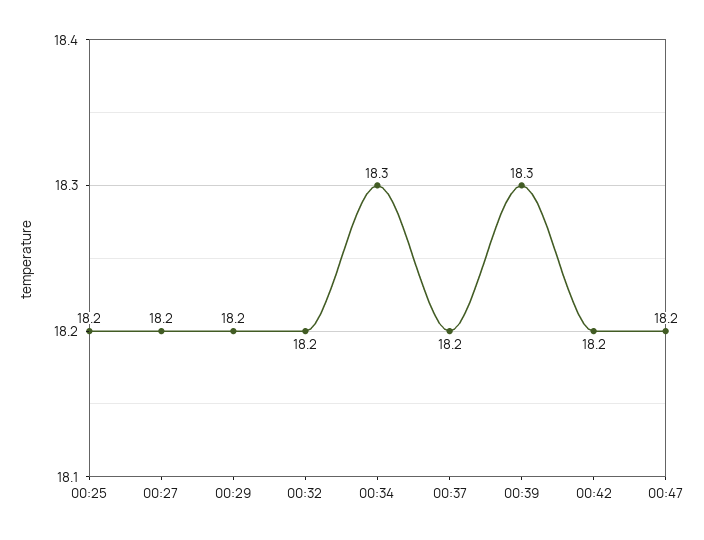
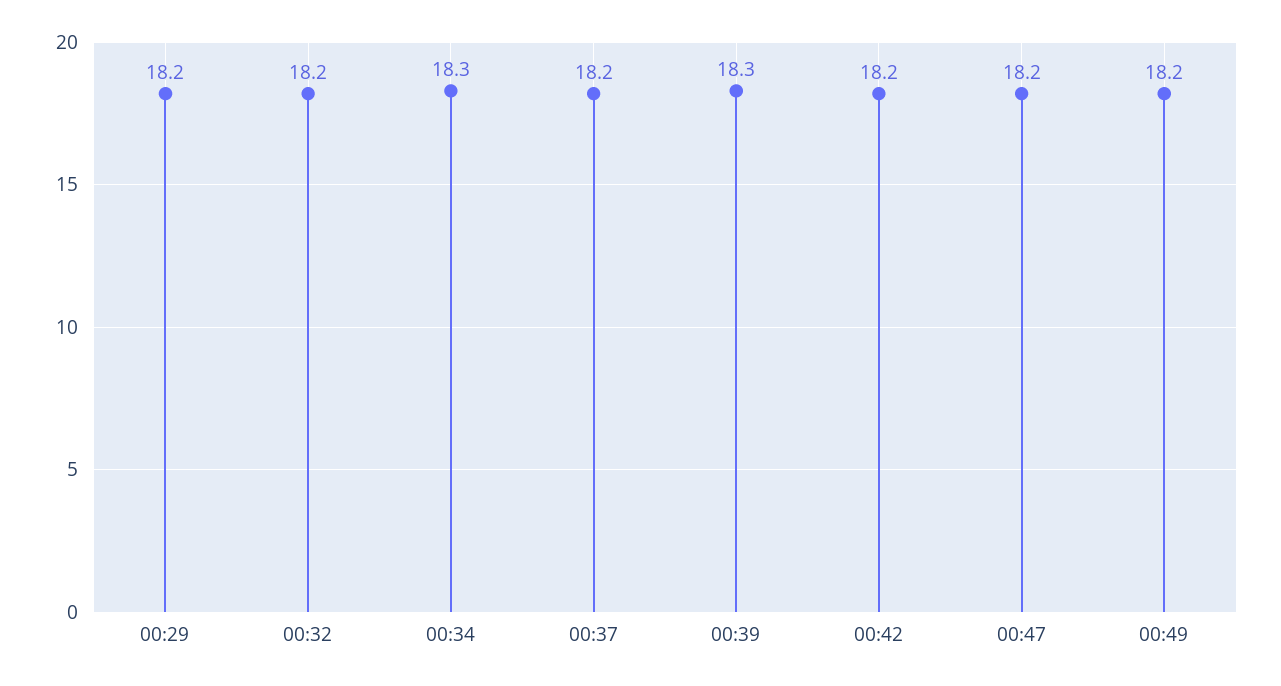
00:25: 18.2 -> none
00:27: 18.2 -> none
00:49: none -> 18.2

